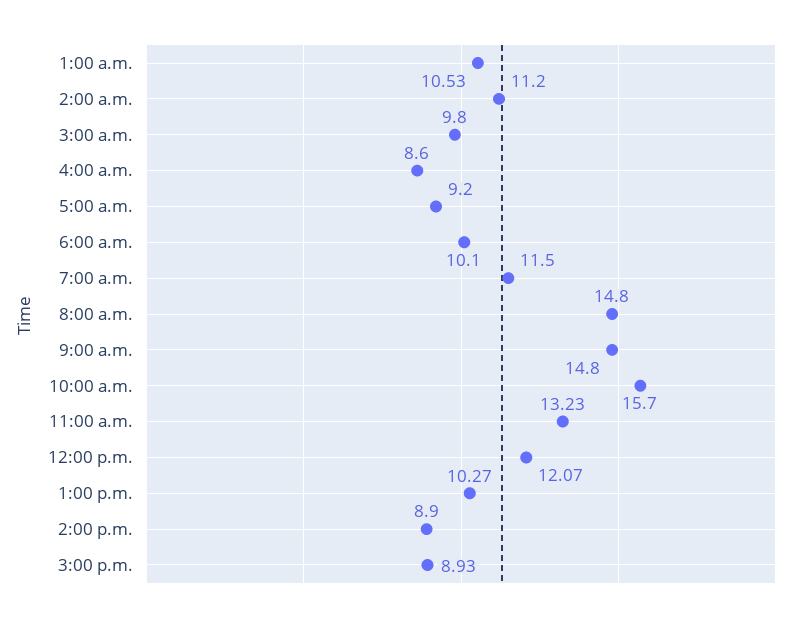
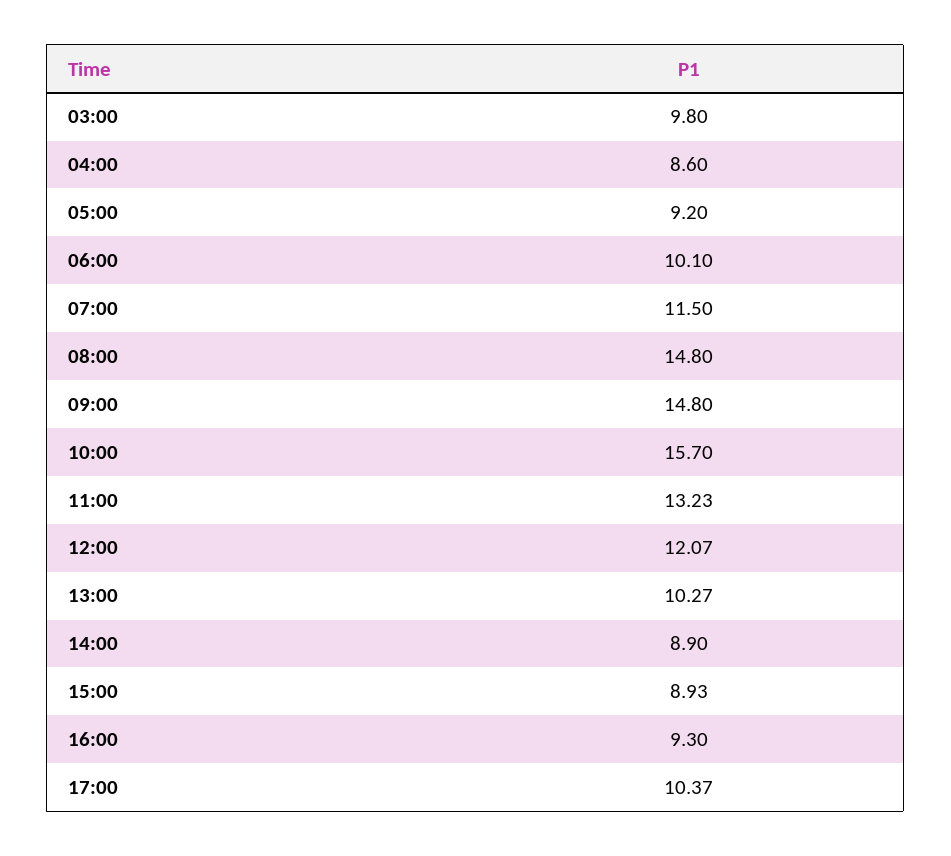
1:00 a.m.: 10.53 -> none
2:00 a.m.: 11.2 -> none
16:00: none -> 9.3
17:00: none -> 10.37

